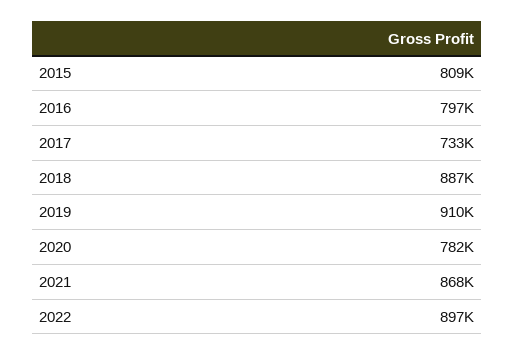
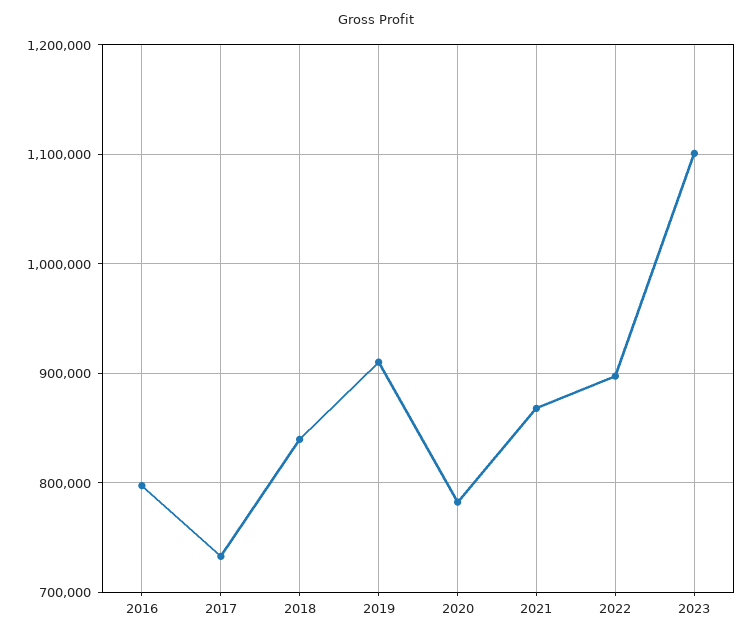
2015: 809000 -> none
2018: 887000 -> 840000
2023: none -> 1100000

